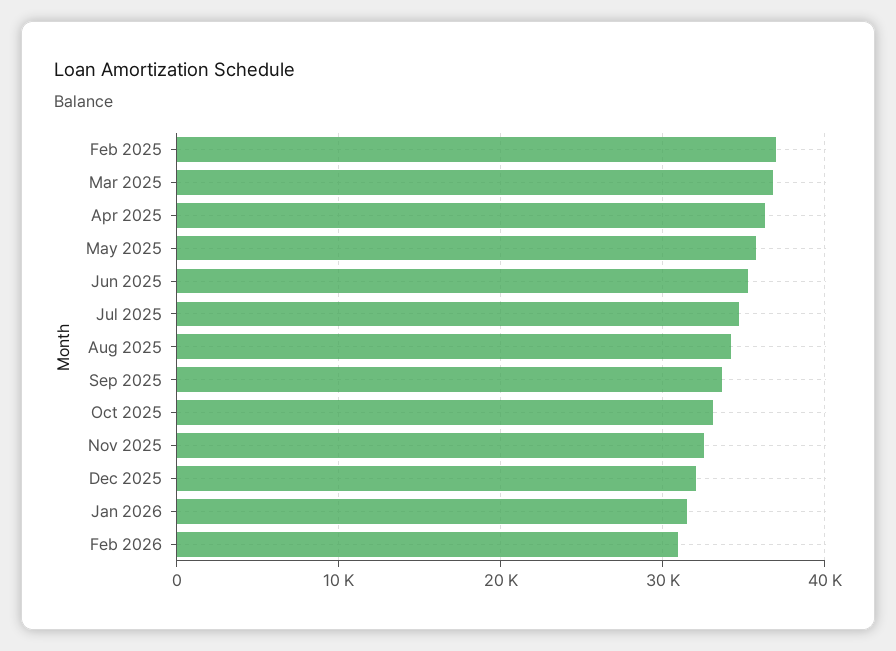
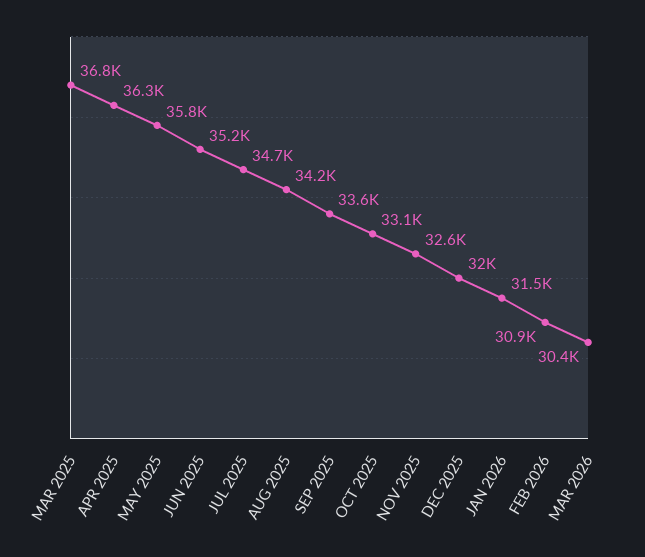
Feb 2025: 37000 -> none
MAR 2026: none -> 30400

